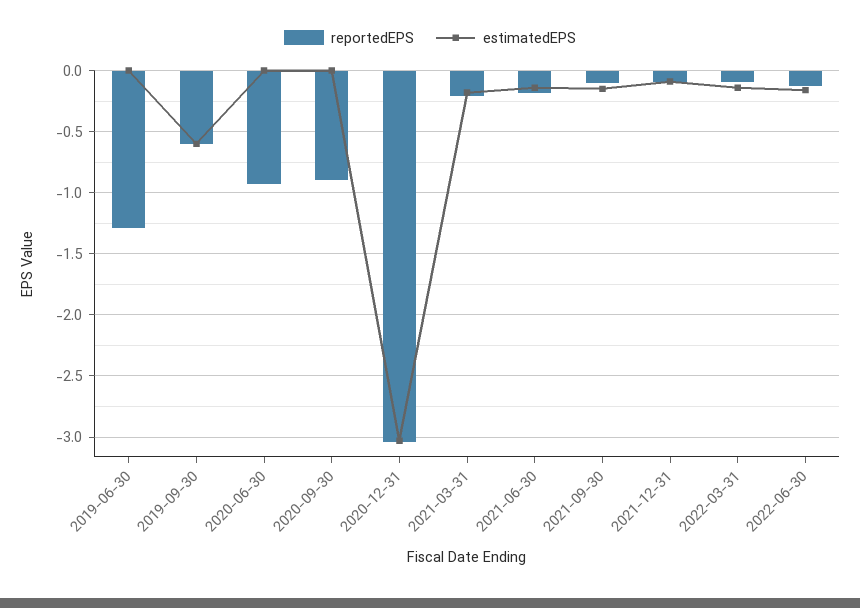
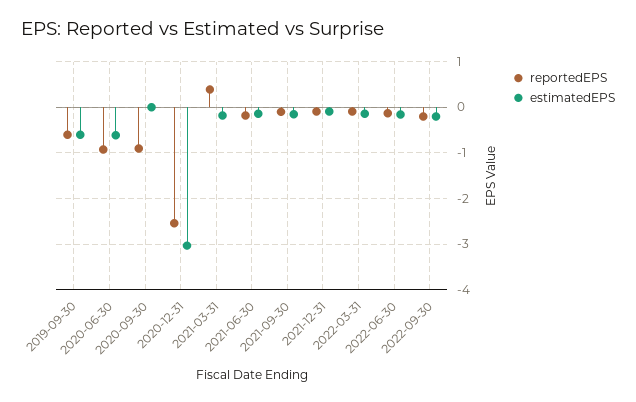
reportedEPS, 2019-06-30: -1.3 -> none
estimatedEPS, 2019-06-30: 0 -> none
estimatedEPS, 2020-06-30: 0 -> -0.6
reportedEPS, 2020-12-31: -3.05 -> -2.6
reportedEPS, 2021-03-31: -0.2 -> 0.4
reportedEPS, 2022-09-30: none -> -0.2
estimatedEPS, 2022-09-30: none -> -0.2

